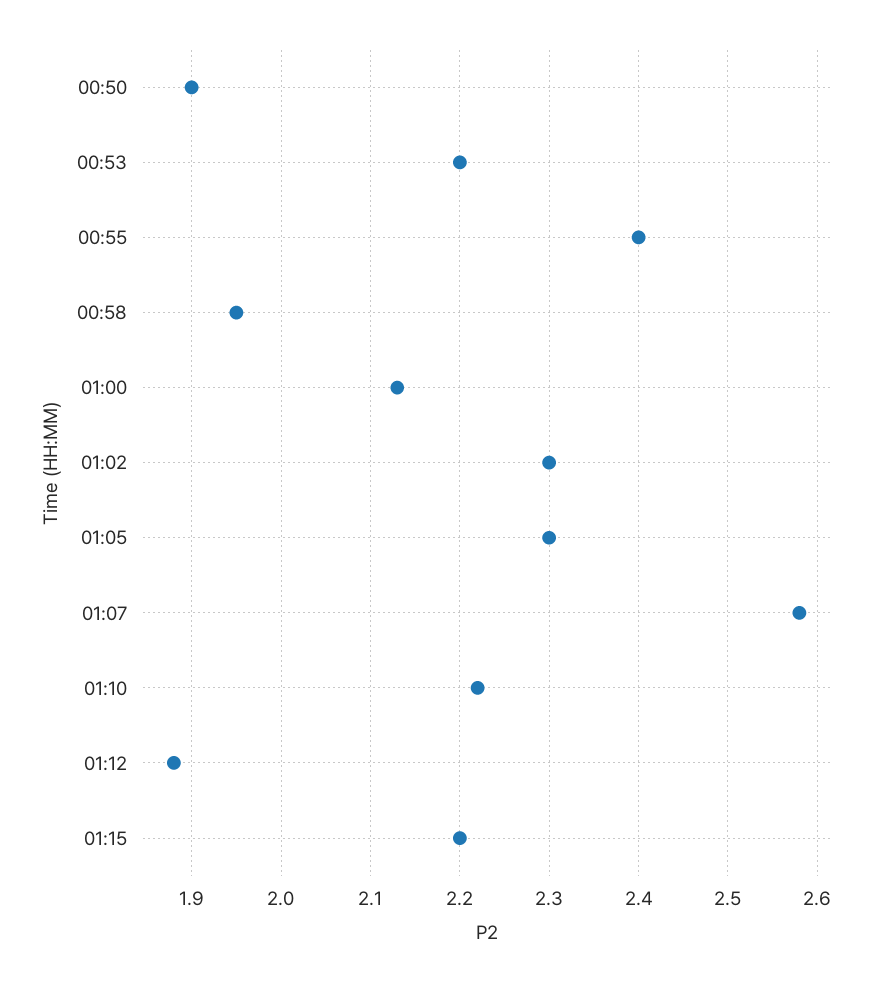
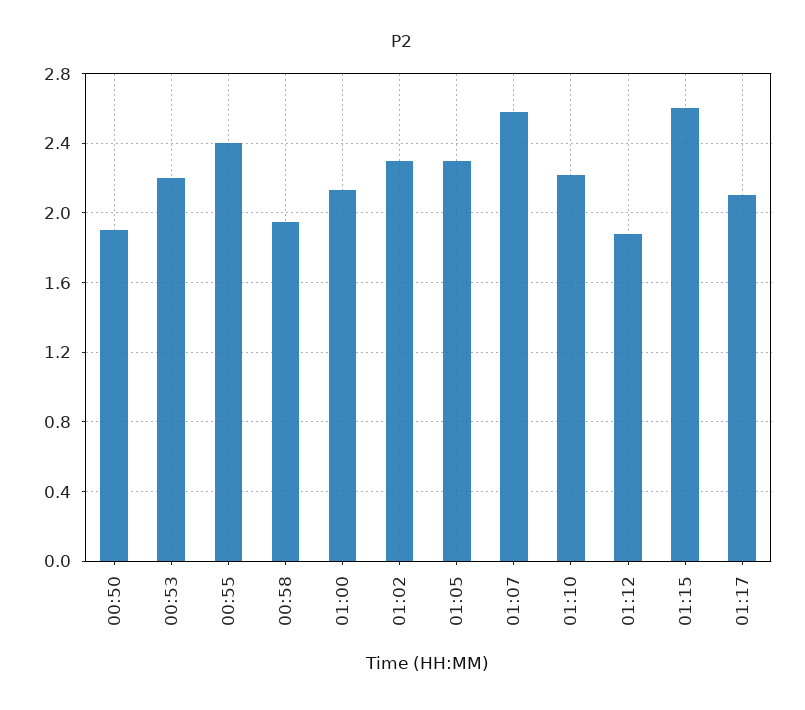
01:15: 2.2 -> 2.6
01:17: none -> 2.1

